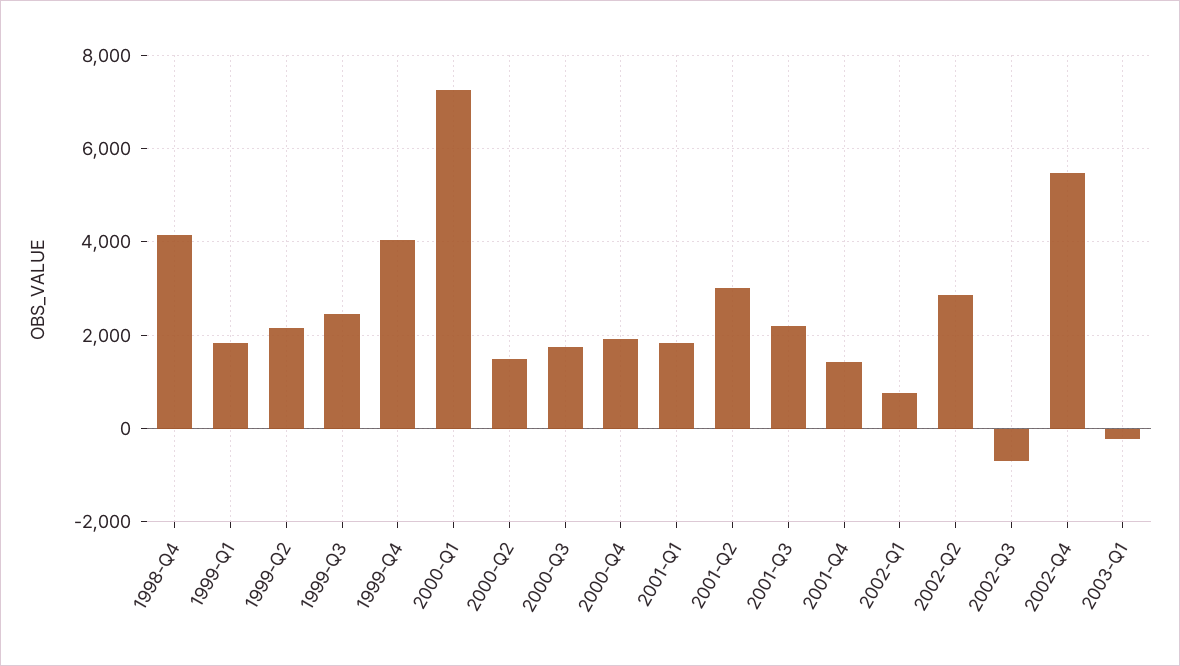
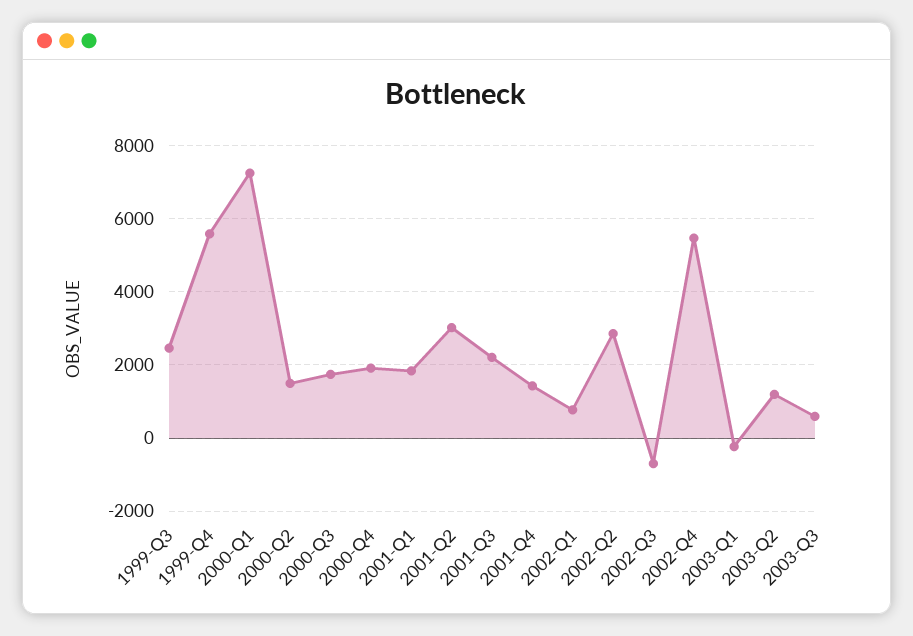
1998-Q4: 4200 -> none
1999-Q1: 1800 -> none
1999-Q2: 2200 -> none
1999-Q4: 4000 -> 5600
2003-Q2: none -> 1200
2003-Q3: none -> 600

